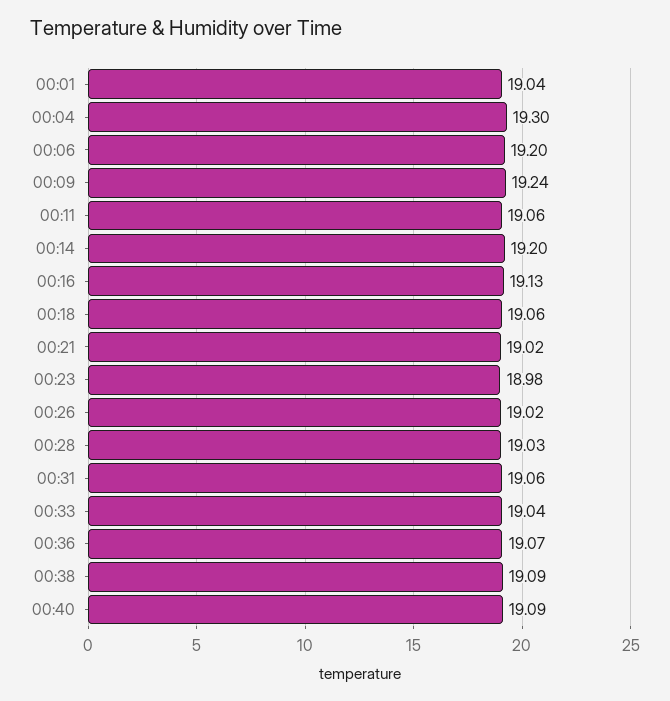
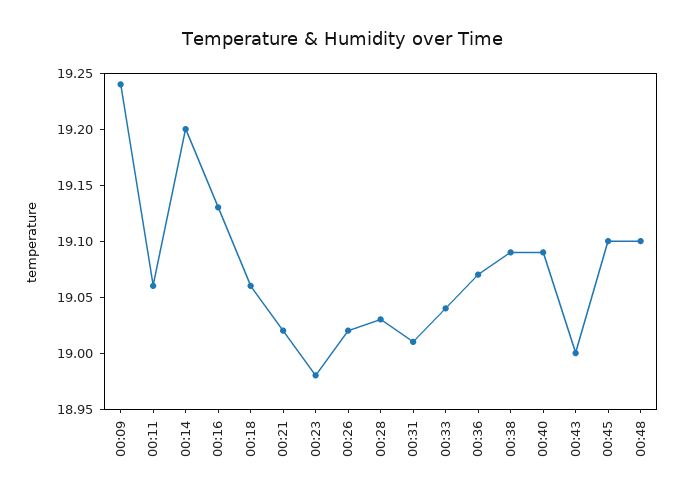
00:01: 19.04 -> none
00:04: 19.3 -> none
00:06: 19.2 -> none
00:31: 19.06 -> 19.01
00:43: none -> 19
00:45: none -> 19.1
00:48: none -> 19.1

